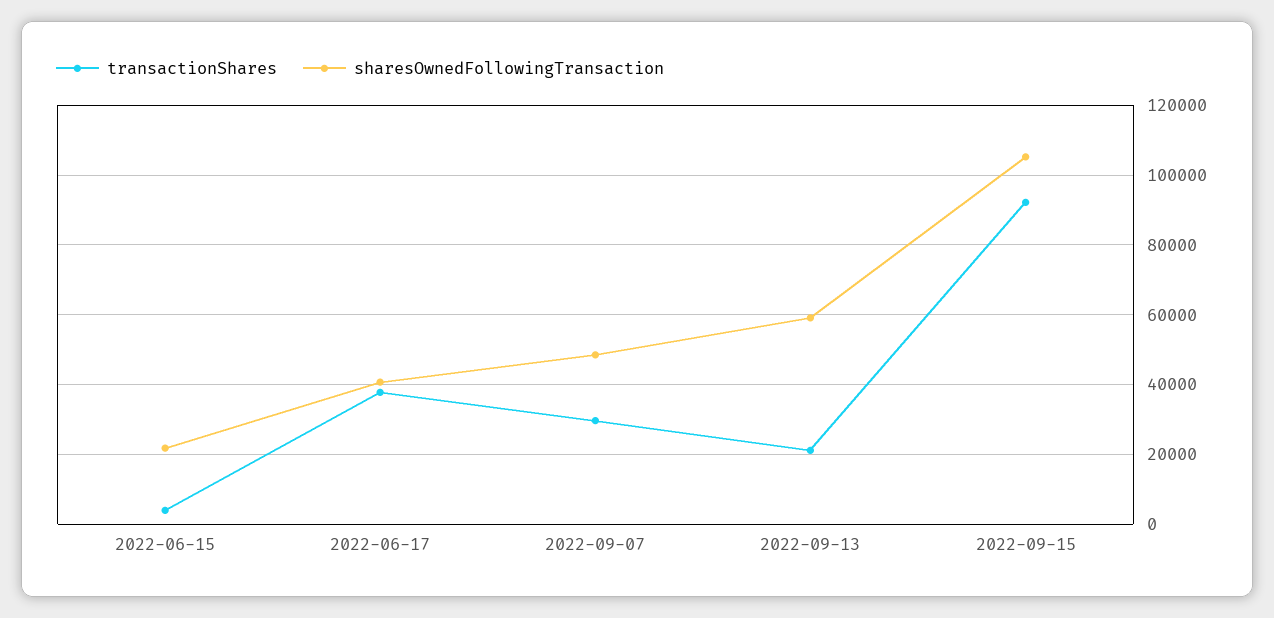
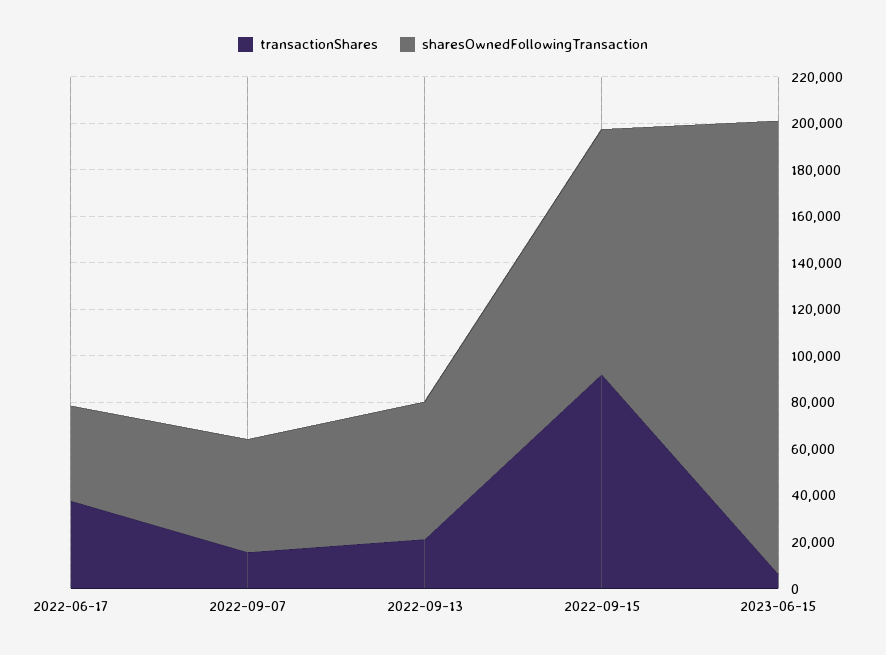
transactionShares, 2022-06-15: 4000 -> none
sharesOwnedFollowingTransaction, 2022-06-15: 22000 -> none
transactionShares, 2022-09-07: 30000 -> 15000
transactionShares, 2023-06-15: none -> 5000
sharesOwnedFollowingTransaction, 2023-06-15: none -> 195000

